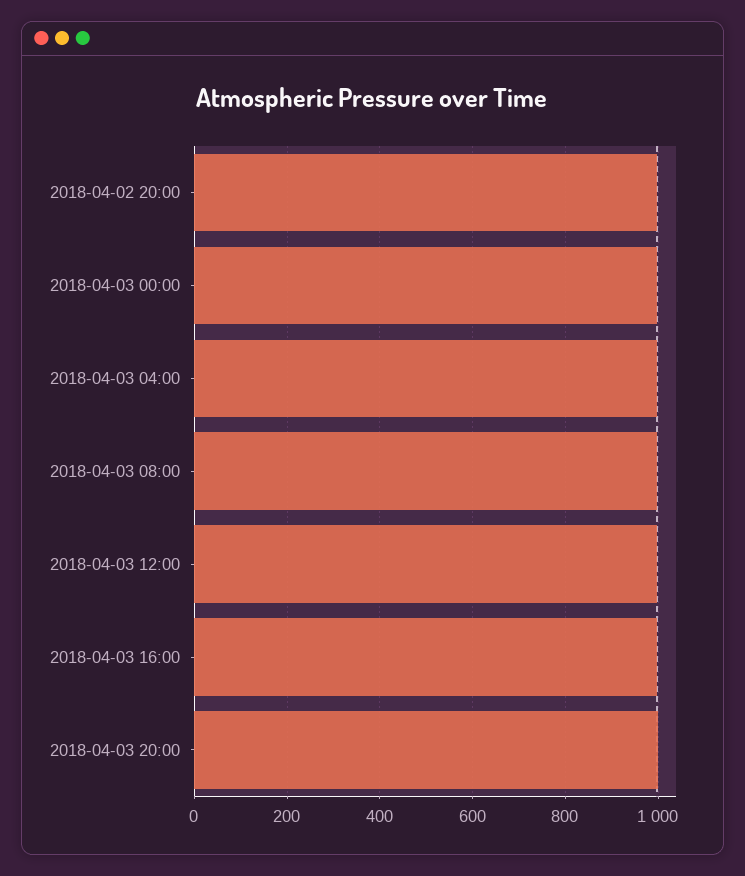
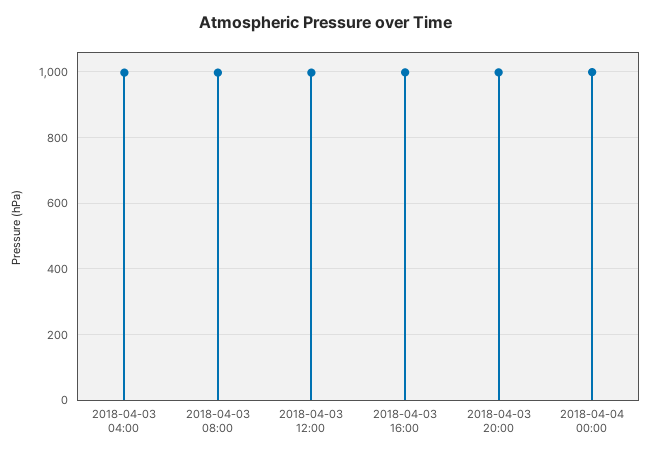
2018-04-02 20:00: 1000 -> none
2018-04-03 00:00: 1000 -> none
2018-04-04 00:00: none -> 1000

